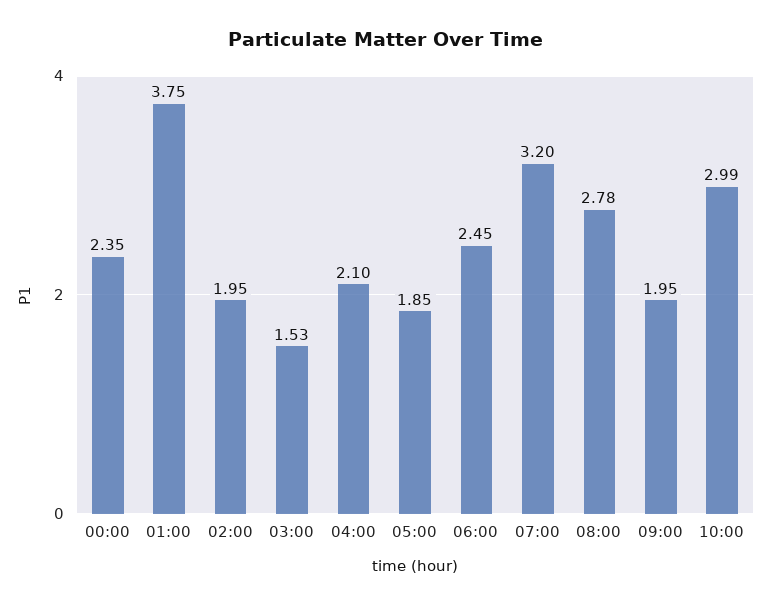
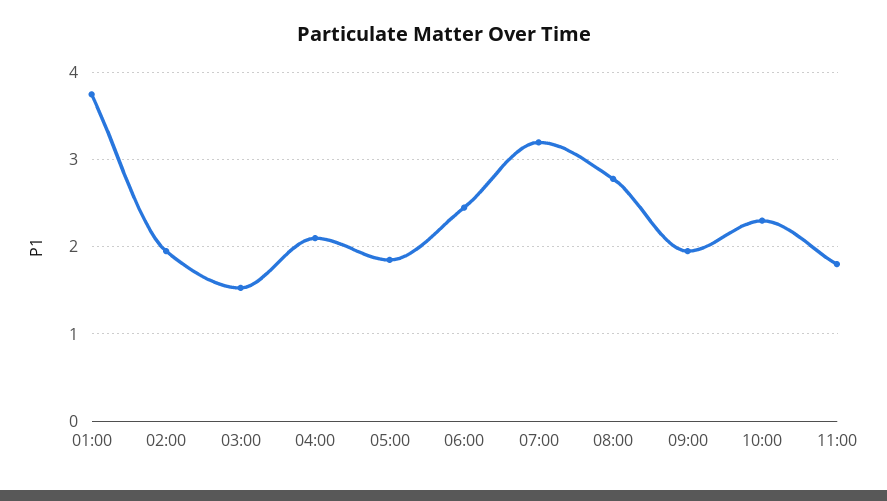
00:00: 2.35 -> none
10:00: 2.99 -> 2.3
11:00: none -> 1.8

